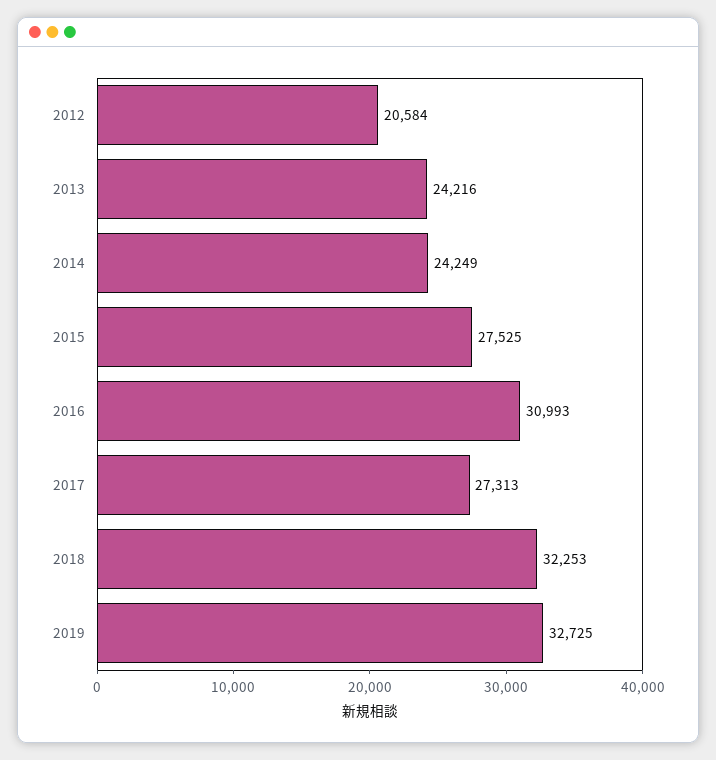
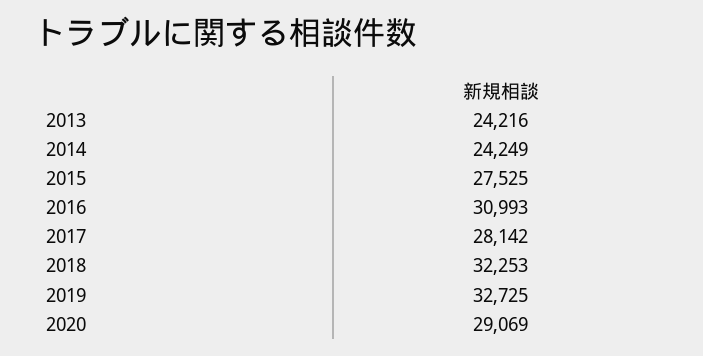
2012: 20584 -> none
2017: 27313 -> 28142
2020: none -> 29069

